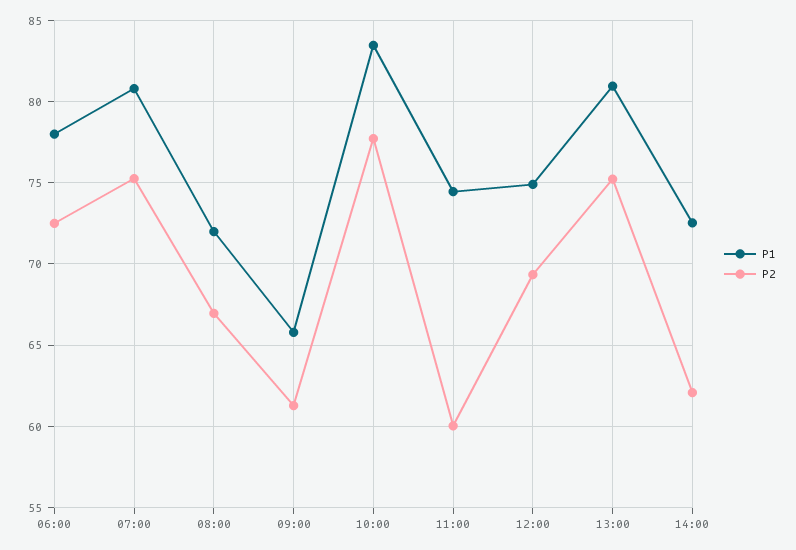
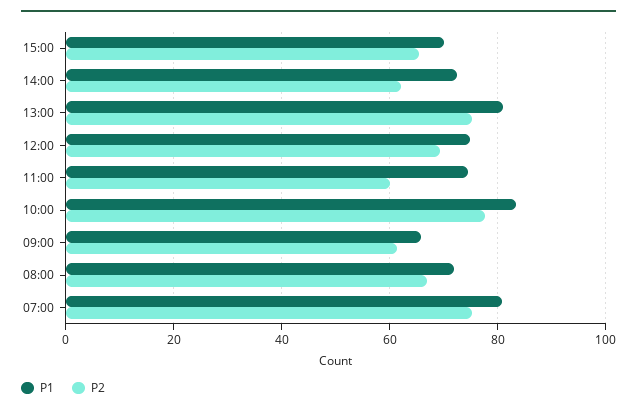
P1, 06:00: 78 -> none
P2, 06:00: 72.5 -> none
P1, 15:00: none -> 70
P2, 15:00: none -> 66

